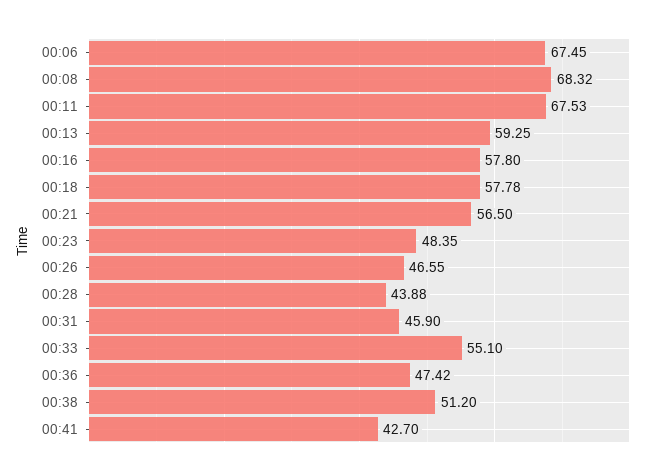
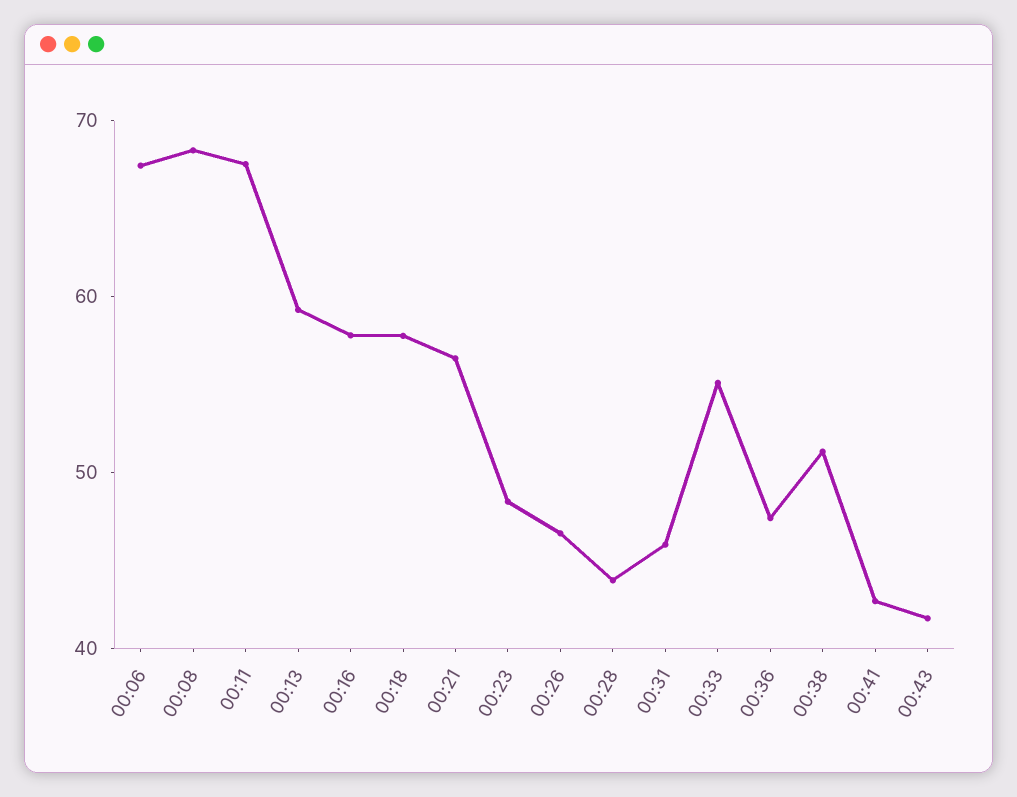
00:43: none -> 42

